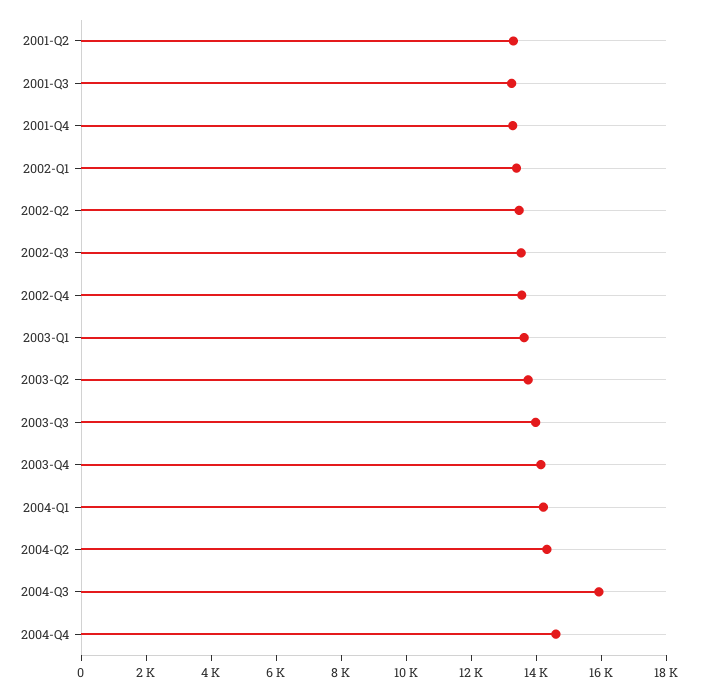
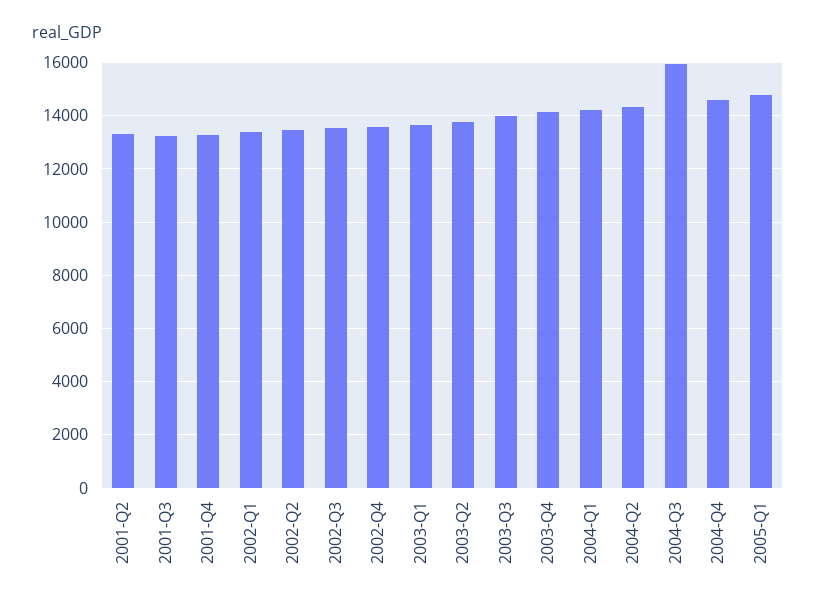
2005-Q1: none -> 14750

